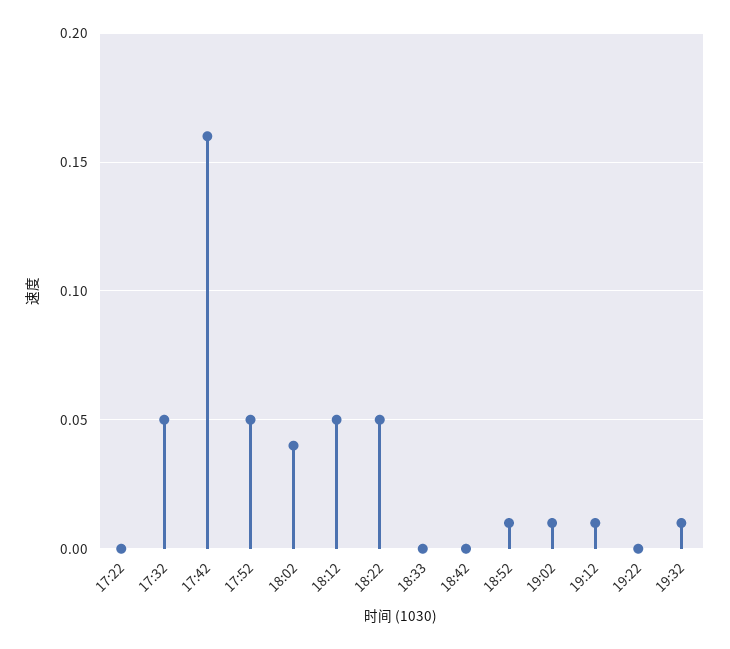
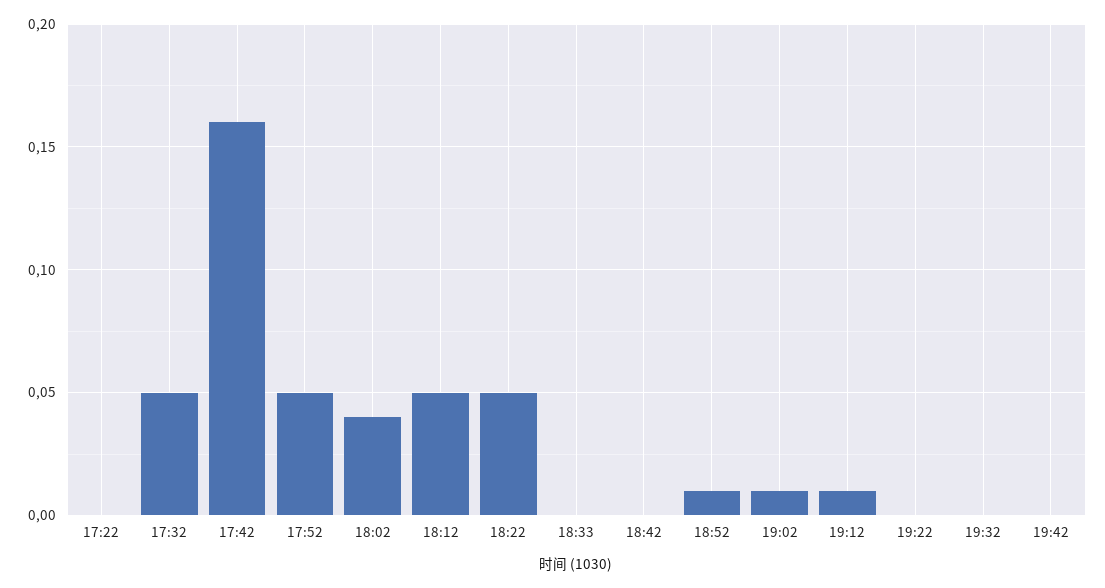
19:32: 0.01 -> 0
19:42: none -> 0

